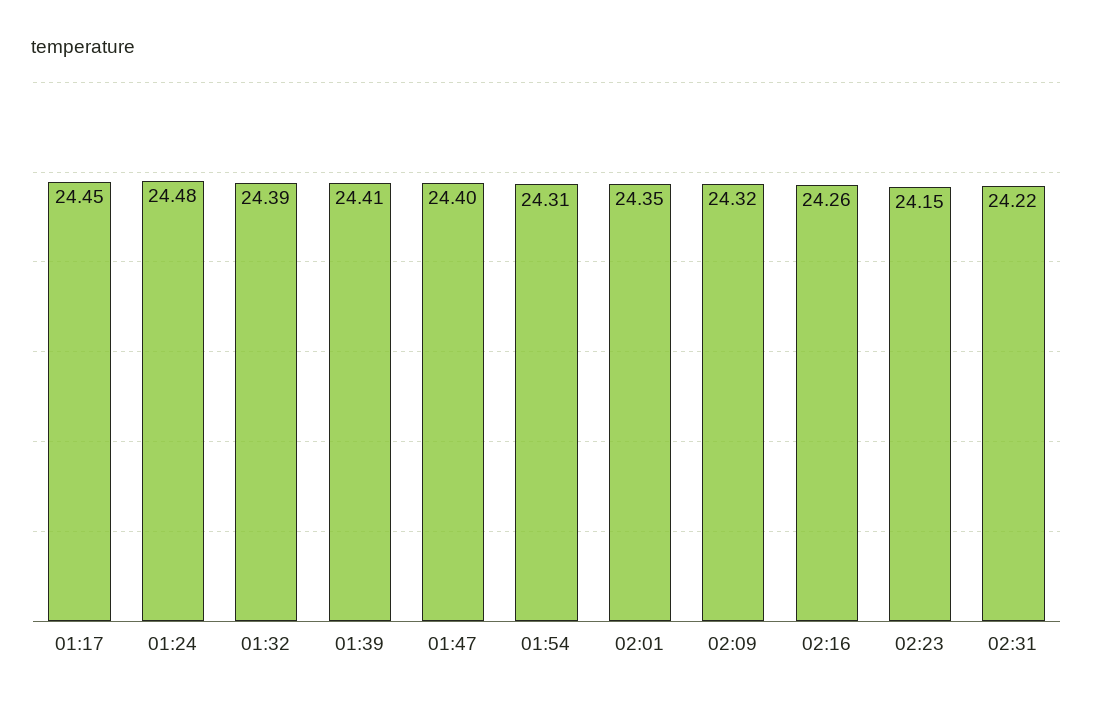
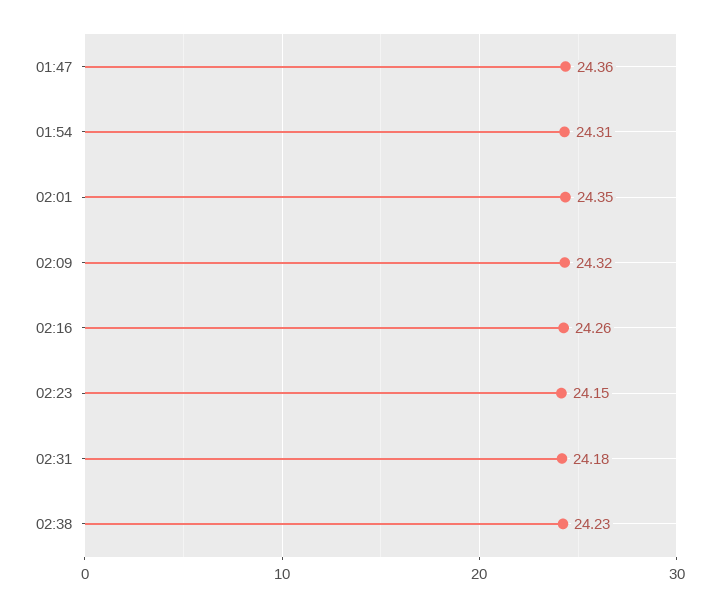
01:17: 24.45 -> none
01:24: 24.48 -> none
01:32: 24.39 -> none
01:39: 24.41 -> none
01:47: 24.4 -> 24.36
02:31: 24.22 -> 24.18
02:38: none -> 24.23

